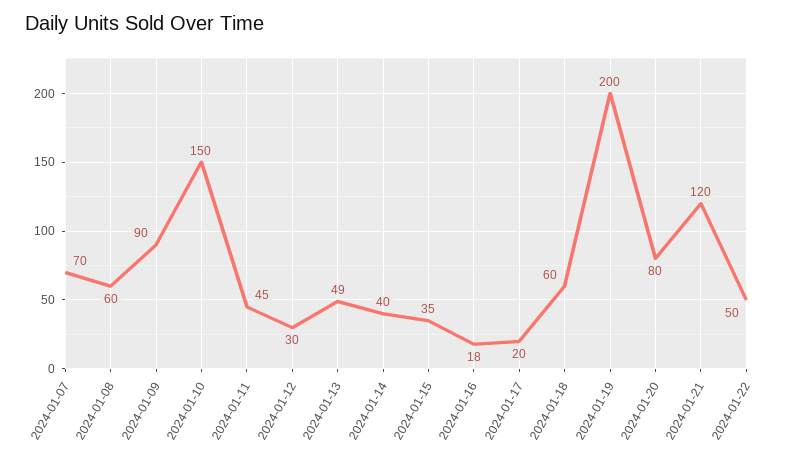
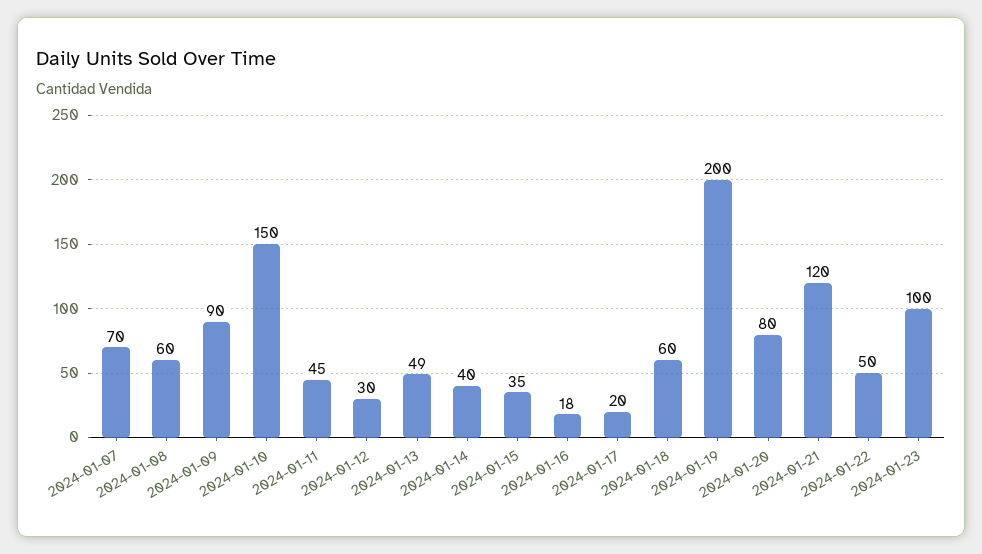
2024-01-23: none -> 100

